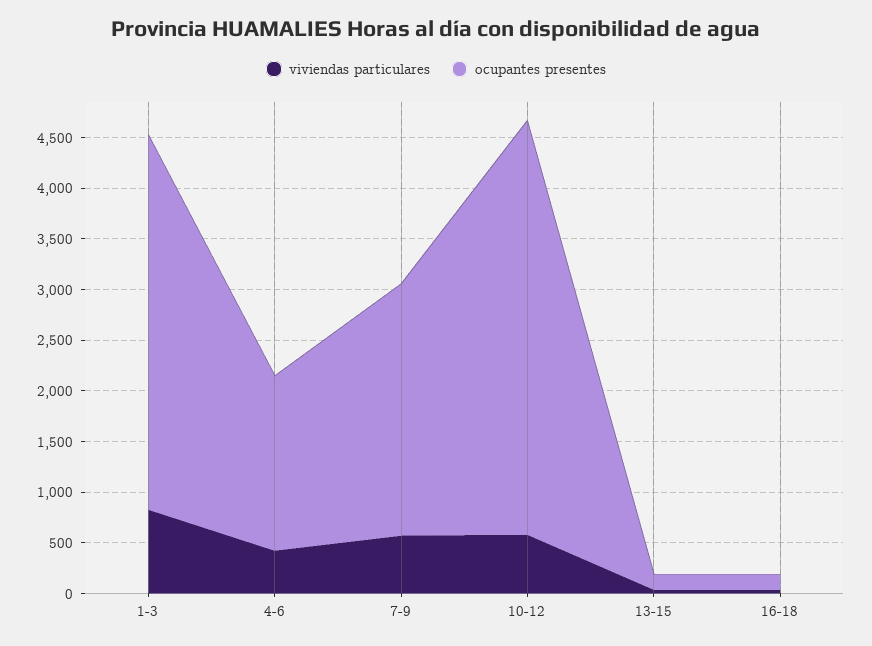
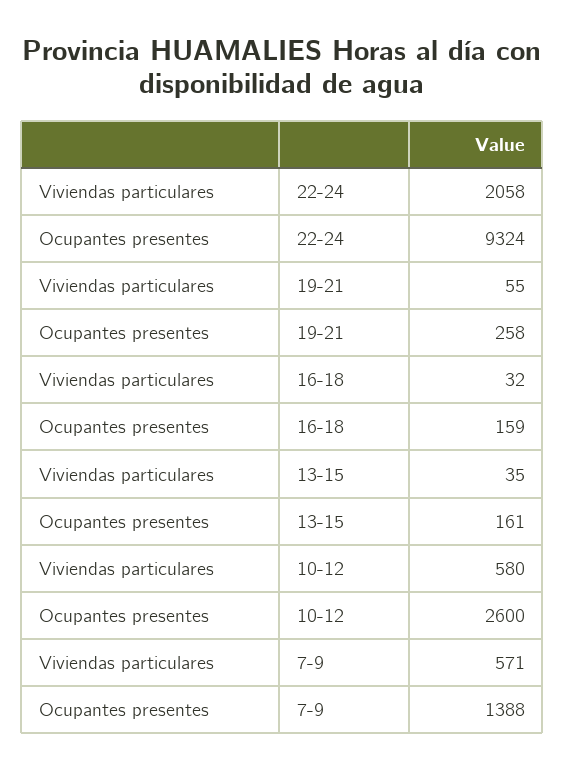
viviendas particulares, 1-3: 800 -> none
ocupantes presentes, 1-3: 3700 -> none
viviendas particulares, 4-6: 400 -> none
ocupantes presentes, 4-6: 1700 -> none
ocupantes presentes, 7-9: 2500 -> 1388
ocupantes presentes, 10-12: 4100 -> 2600
viviendas particulares, 22-24: none -> 2058
ocupantes presentes, 22-24: none -> 9324
viviendas particulares, 19-21: none -> 55
ocupantes presentes, 19-21: none -> 258

